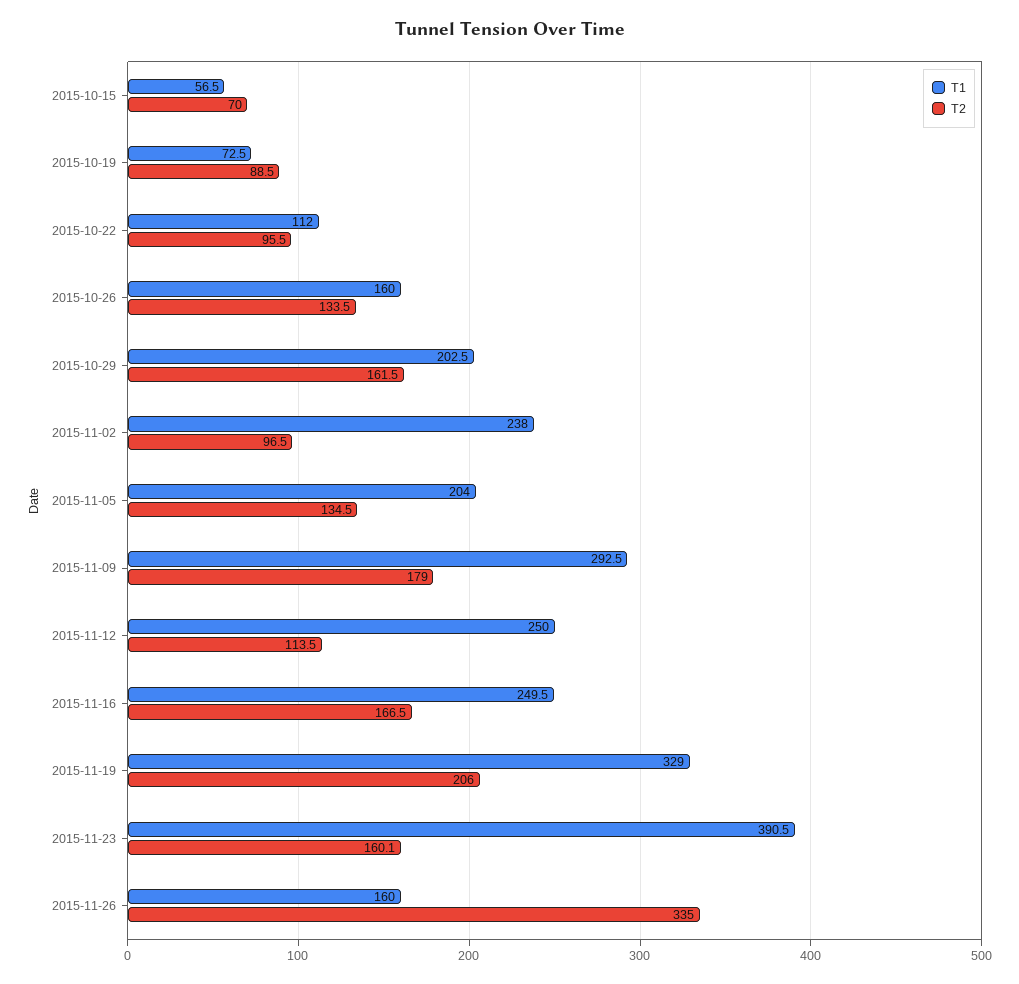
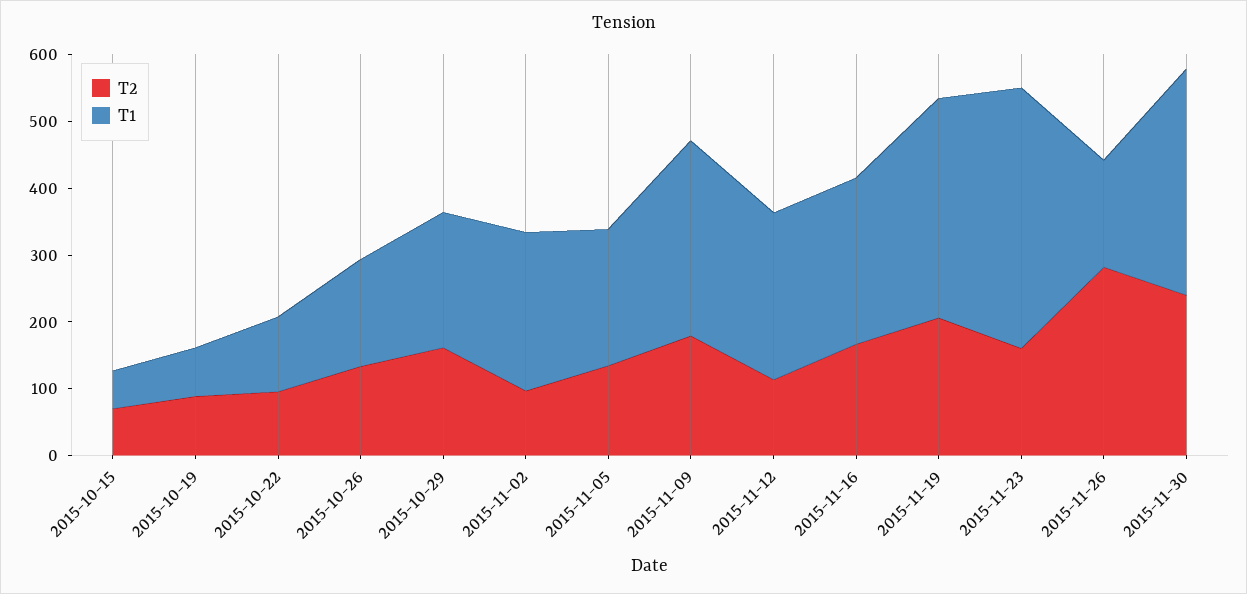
T2, 2015-11-26: 335 -> 280
T2, 2015-11-30: none -> 240
T1, 2015-11-30: none -> 340

